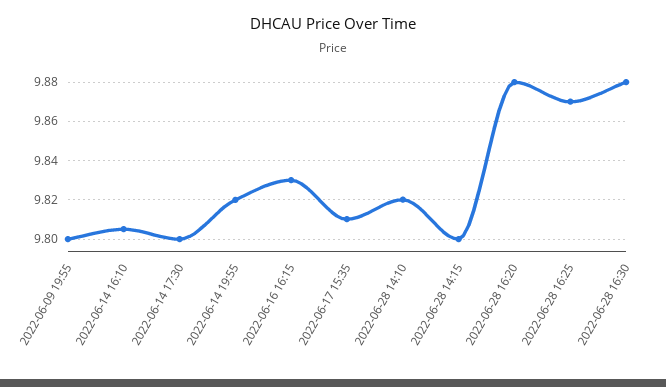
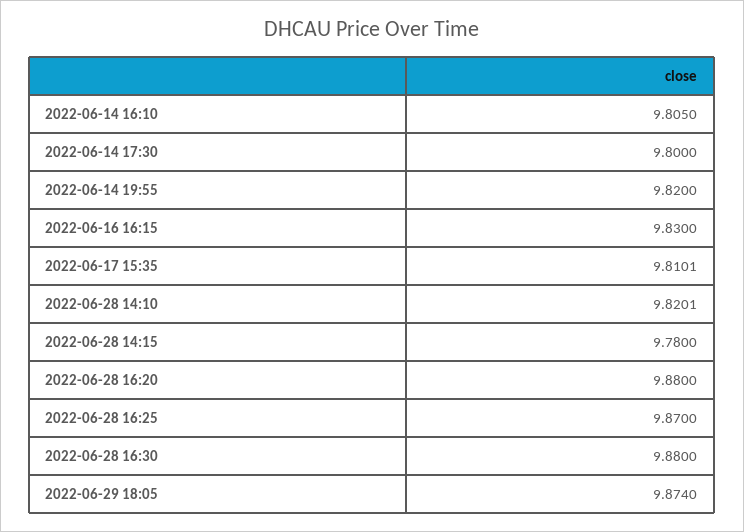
2022-06-09 19:55: 9.8 -> none
2022-06-28 14:15: 9.8 -> 9.78
2022-06-29 18:05: none -> 9.874

